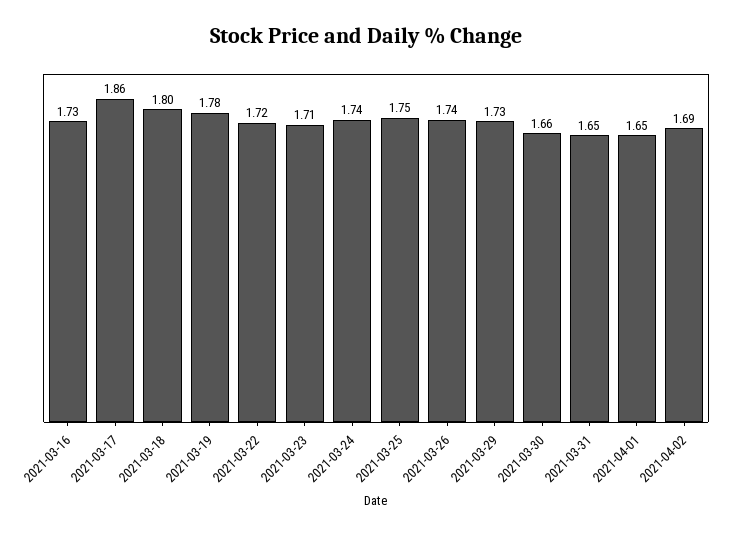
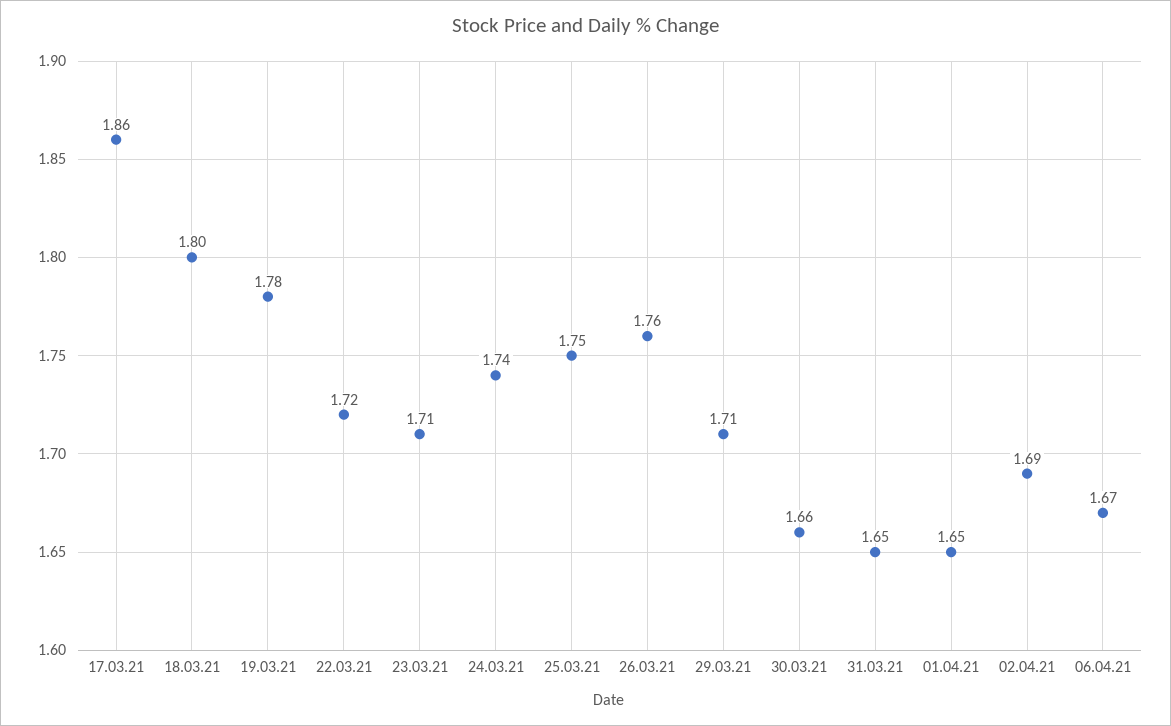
2021-03-16: 1.73 -> none
2021-03-26: 1.74 -> 1.76
2021-03-29: 1.73 -> 1.71
06.04.21: none -> 1.67

